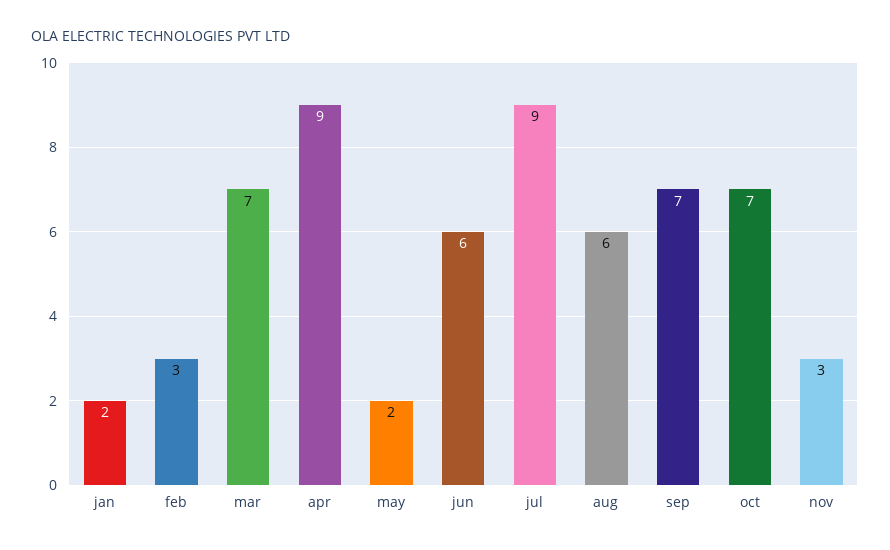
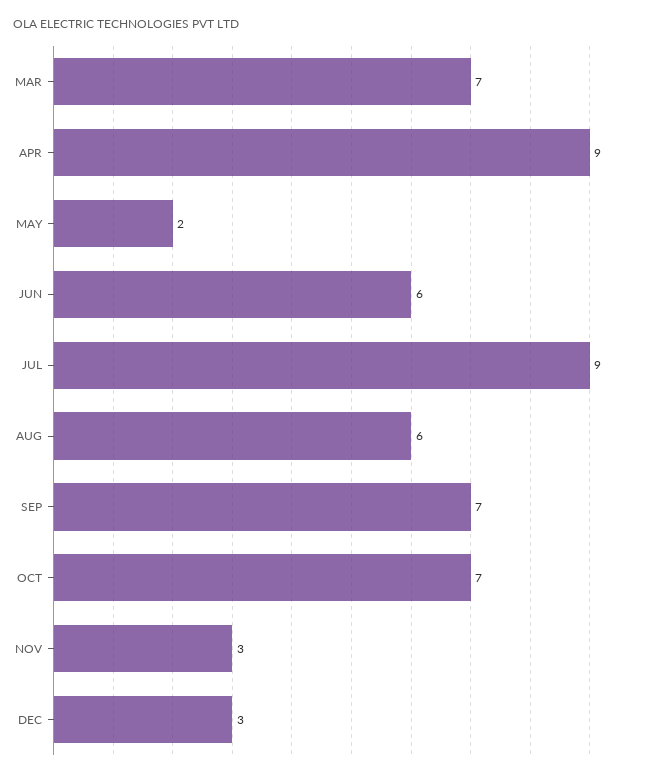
jan: 2 -> none
feb: 3 -> none
DEC: none -> 3

